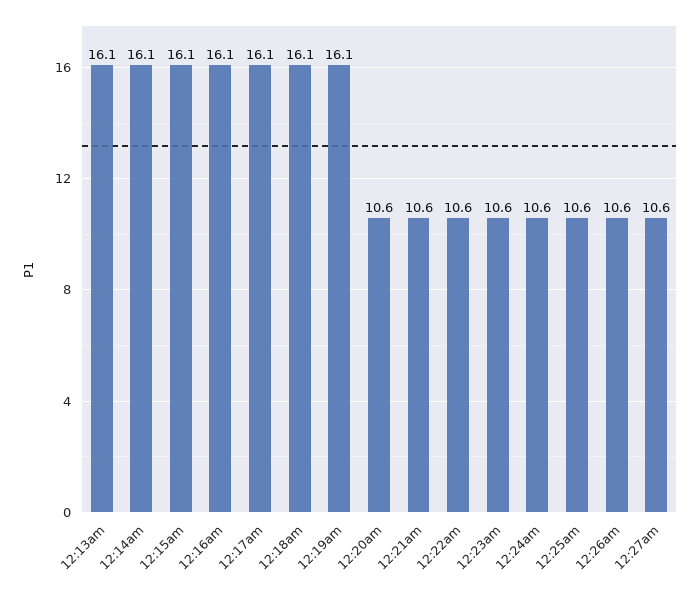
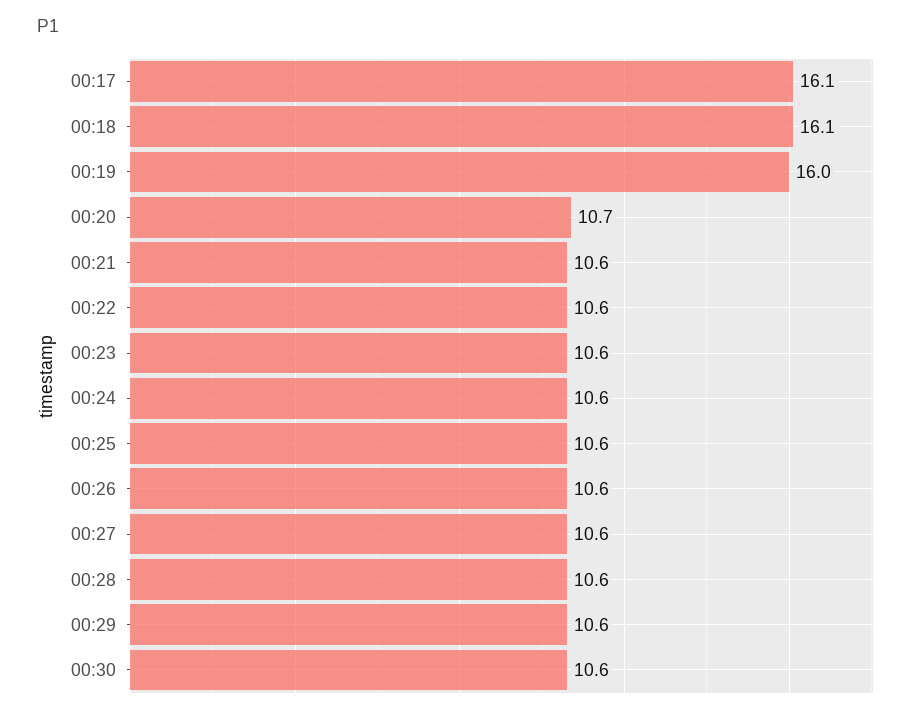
12:13am: 16.1 -> none
12:14am: 16.1 -> none
12:15am: 16.1 -> none
12:16am: 16.1 -> none
12:19am: 16.1 -> 16
12:20am: 10.6 -> 10.7
00:28: none -> 10.6
00:29: none -> 10.6
00:30: none -> 10.6

